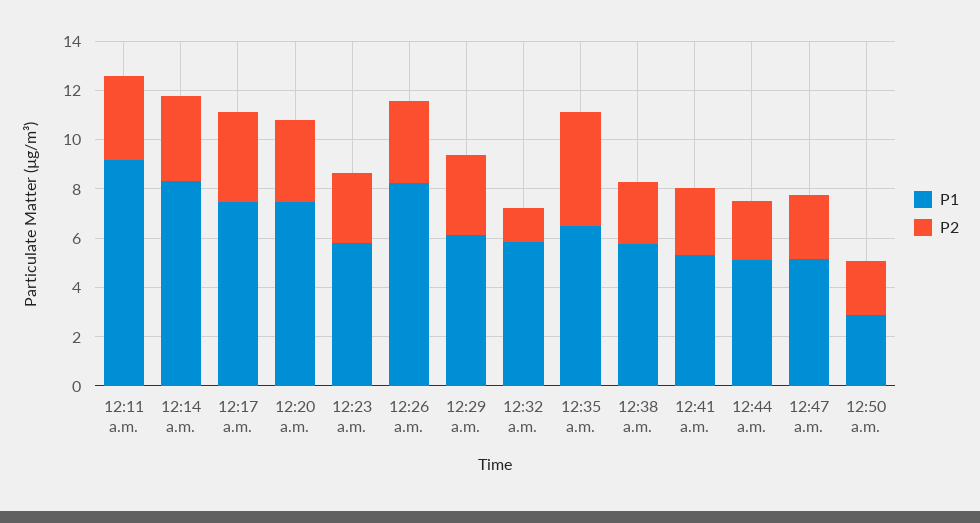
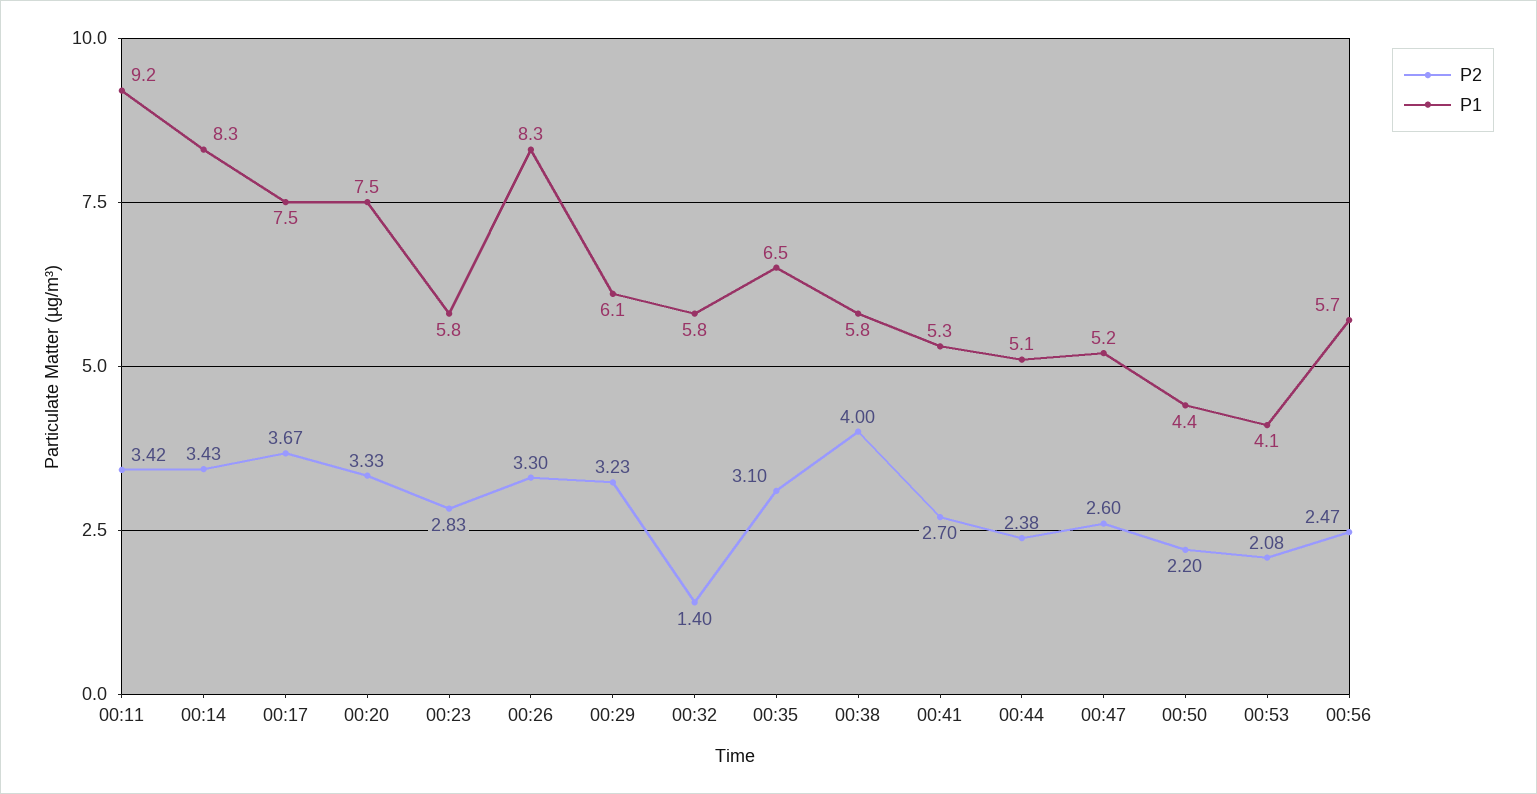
P2, 12:35 a.m.: 4.5 -> 3.1
P2, 12:38 a.m.: 2.5 -> 4
P1, 12:50 a.m.: 3 -> 4.4
P2, 00:53: none -> 2.08
P1, 00:53: none -> 4.1
P2, 00:56: none -> 2.47
P1, 00:56: none -> 5.7

